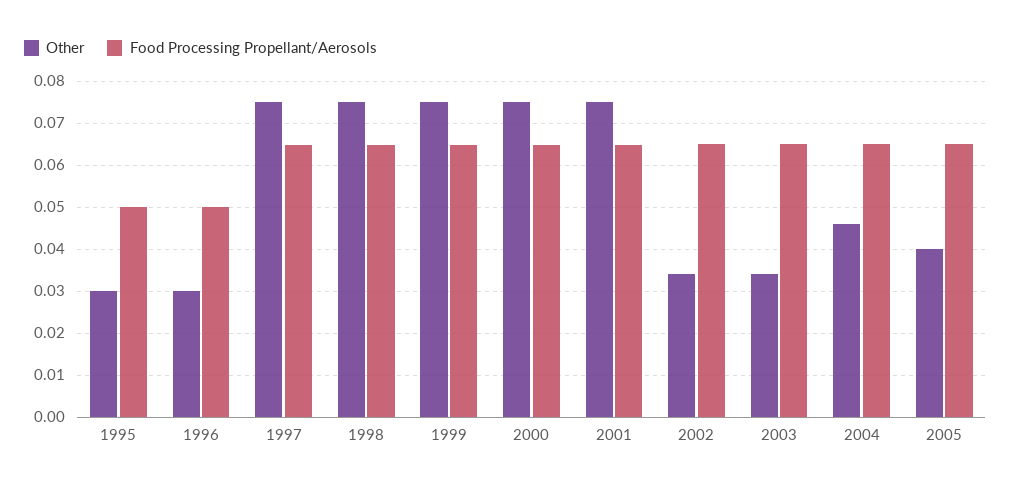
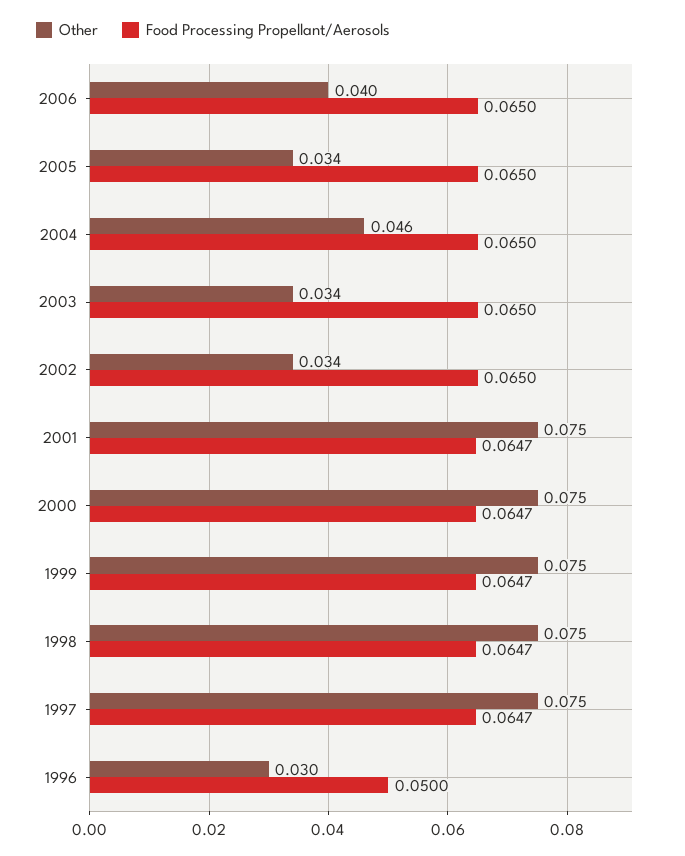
Other, 1995: 0.03 -> none
Food Processing Propellant/Aerosols, 1995: 0.05 -> none
Other, 2005: 0.04 -> 0.034
Other, 2006: none -> 0.04
Food Processing Propellant/Aerosols, 2006: none -> 0.065

